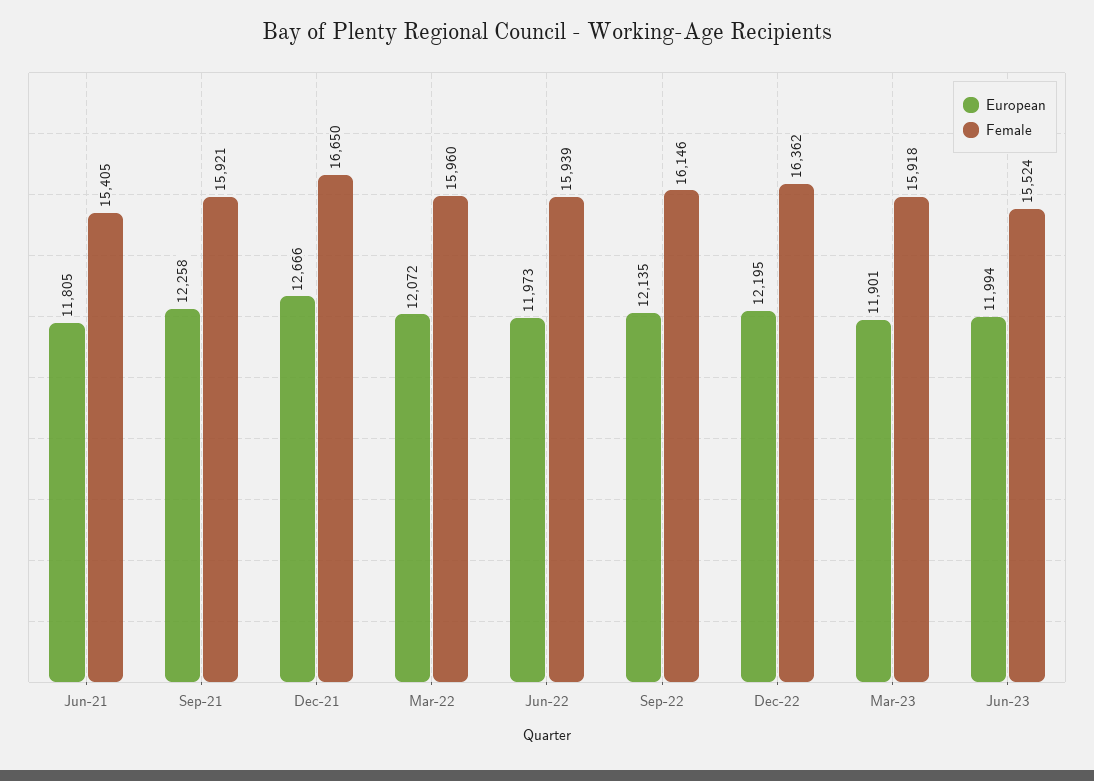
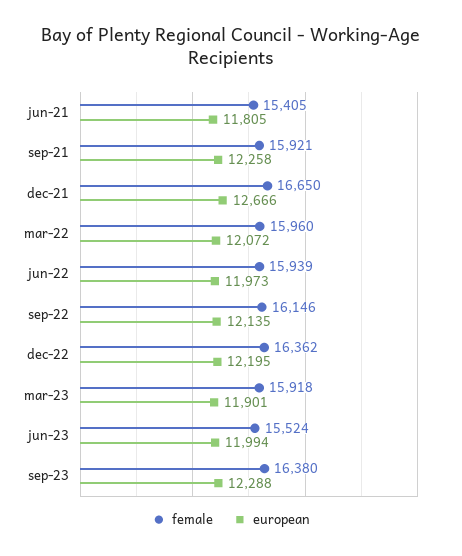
Female, sep-23: none -> 16380
European, sep-23: none -> 12288

